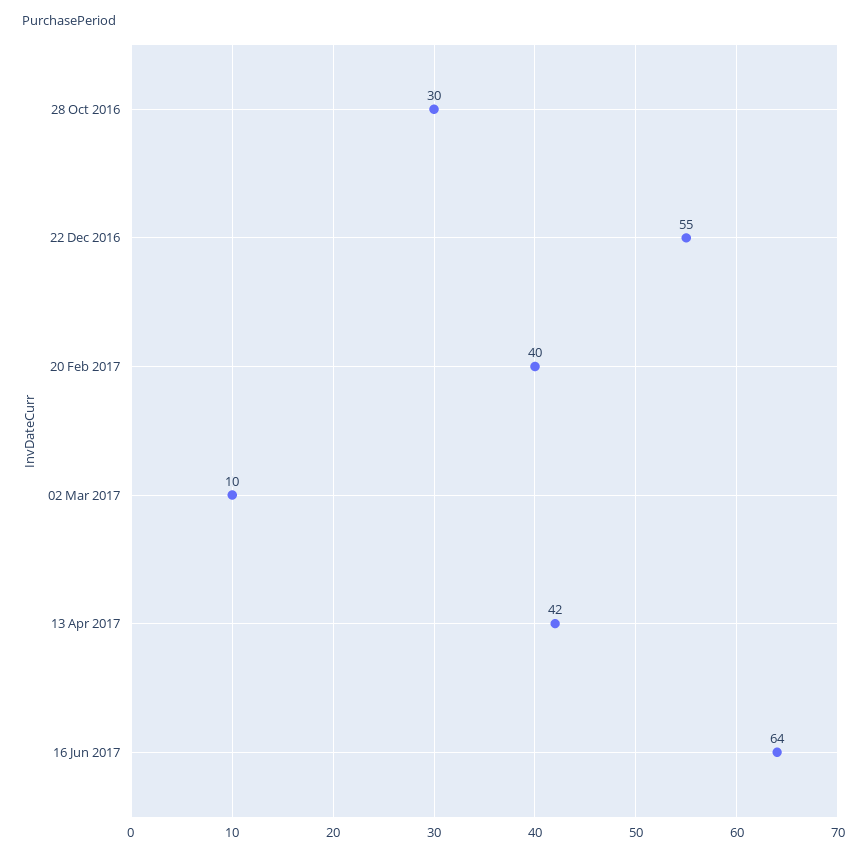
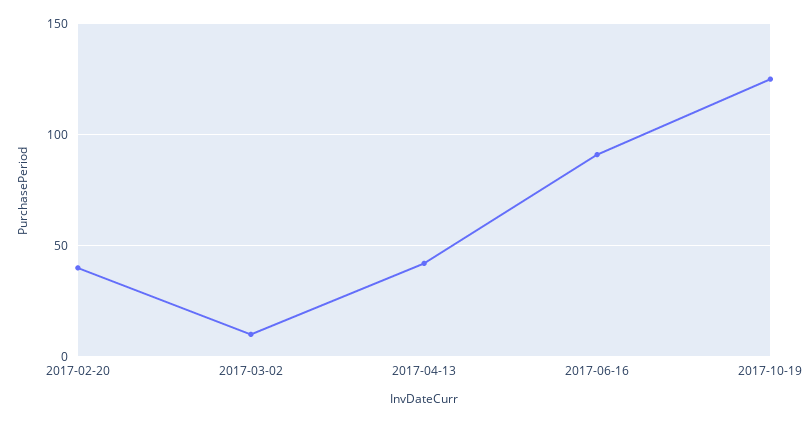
28 Oct 2016: 30 -> none
22 Dec 2016: 55 -> none
16 Jun 2017: 64 -> 90
2017-10-19: none -> 125

